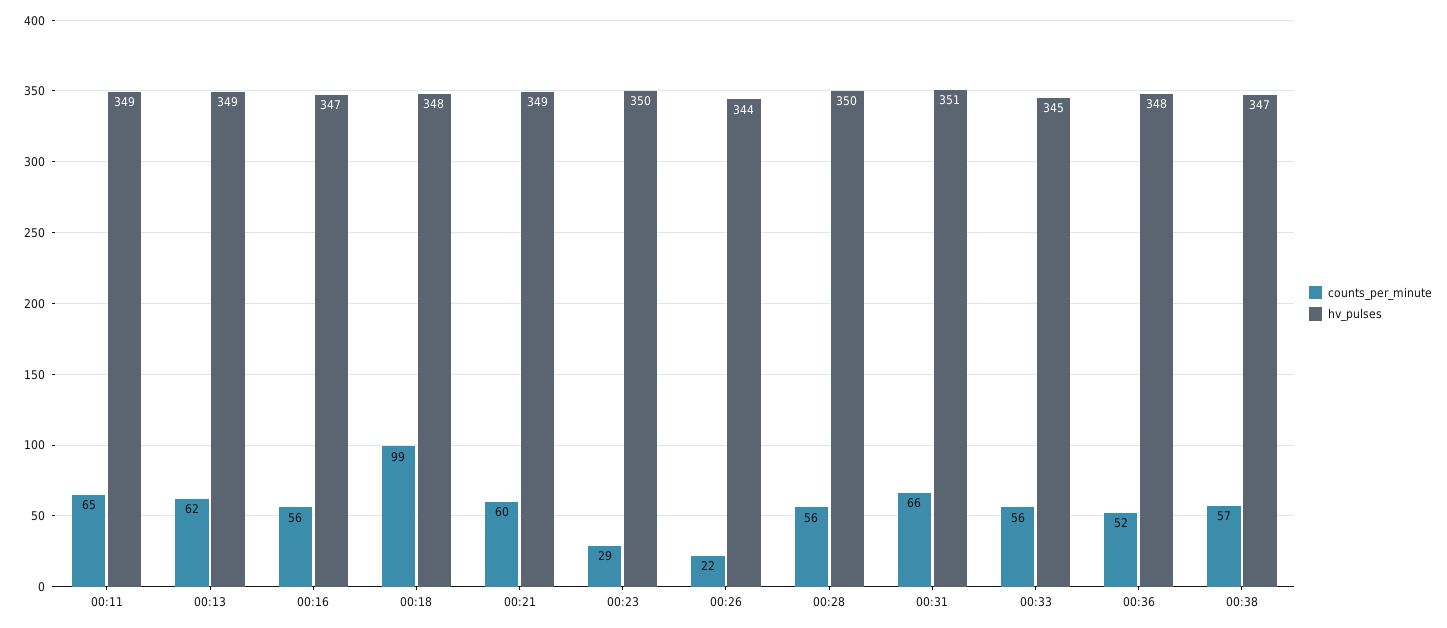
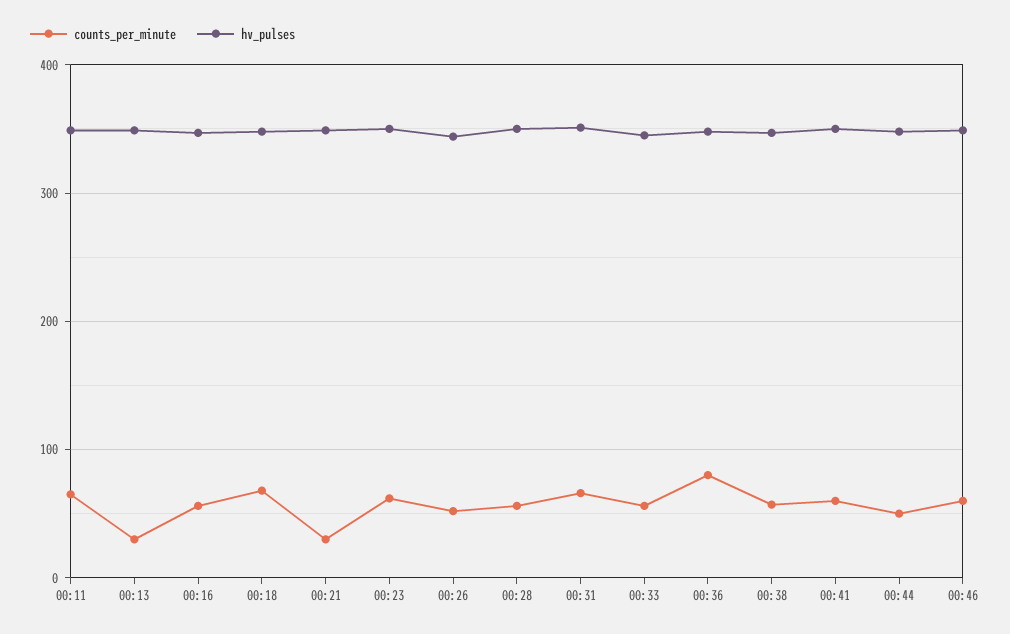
counts_per_minute, 00:13: 62 -> 30
counts_per_minute, 00:18: 99 -> 70
counts_per_minute, 00:21: 60 -> 30
counts_per_minute, 00:23: 29 -> 60
counts_per_minute, 00:26: 22 -> 50
counts_per_minute, 00:36: 52 -> 80
counts_per_minute, 00:41: none -> 60
hv_pulses, 00:41: none -> 350
counts_per_minute, 00:44: none -> 50
hv_pulses, 00:44: none -> 350
counts_per_minute, 00:46: none -> 60
hv_pulses, 00:46: none -> 350

